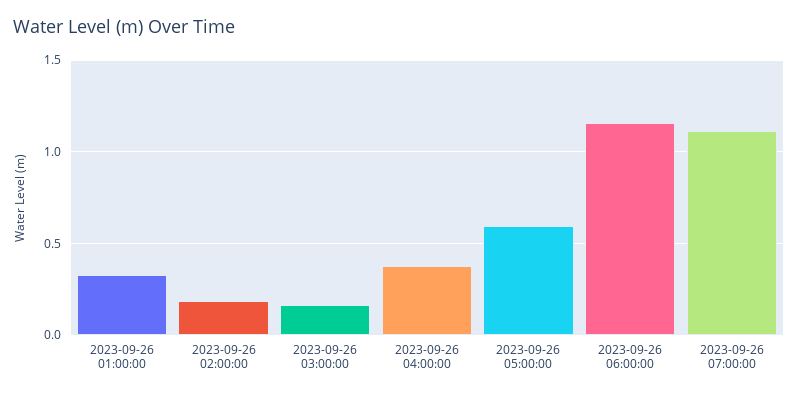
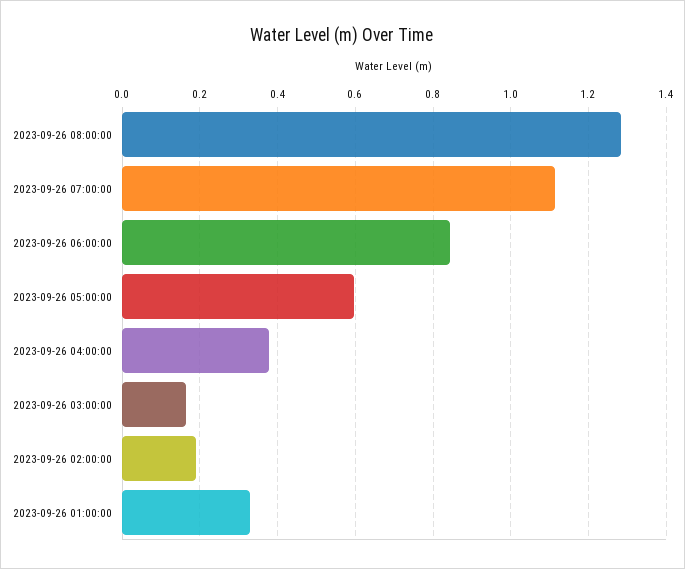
2023-09-26 06:00:00: 1.15 -> 0.84
2023-09-26 08:00:00: none -> 1.28

